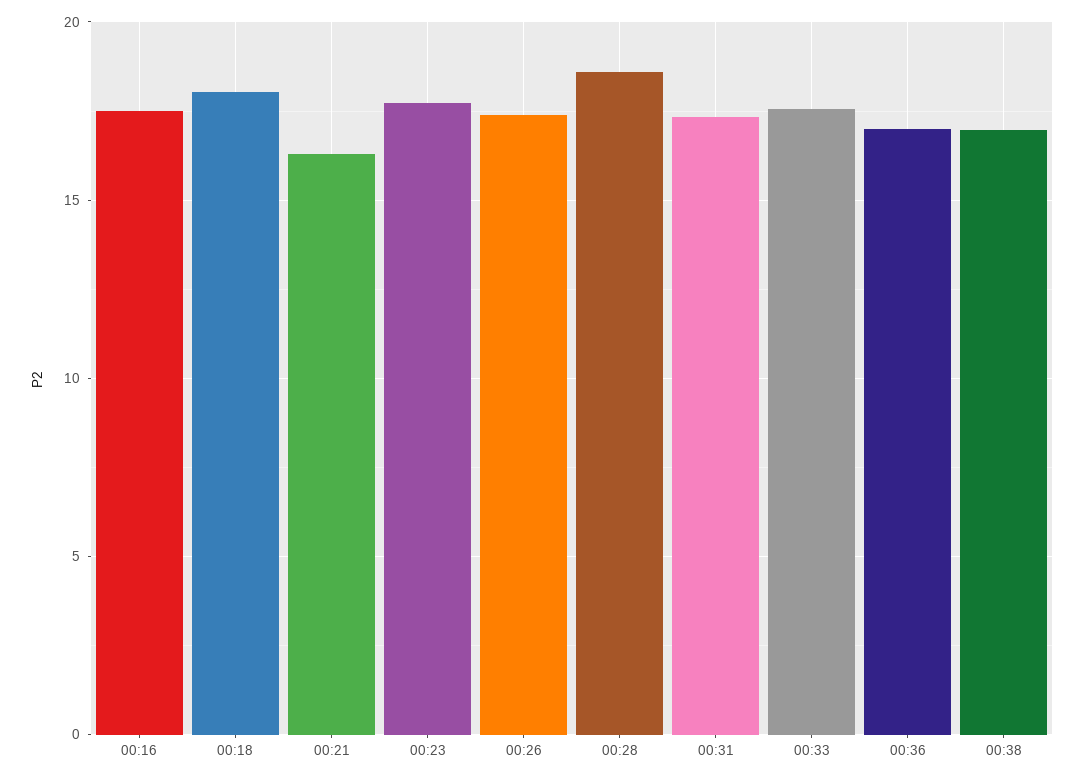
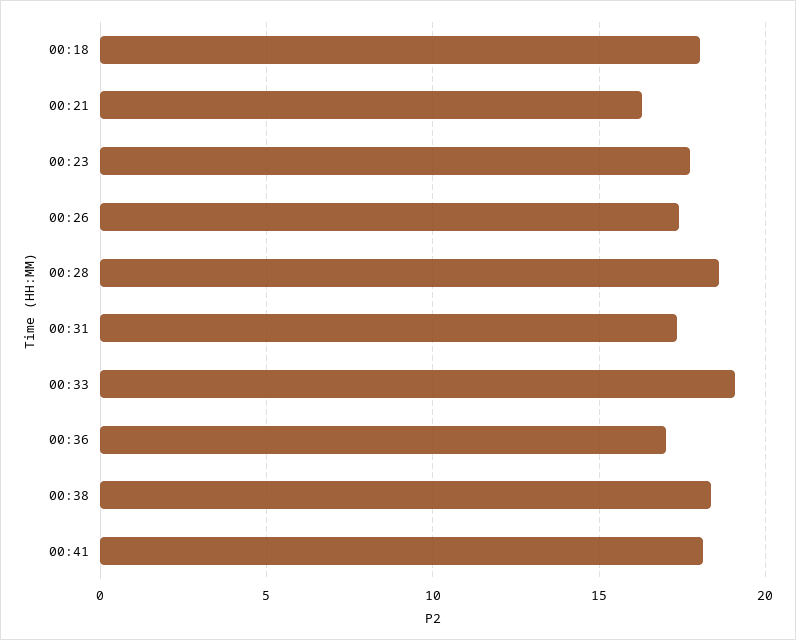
00:16: 17.5 -> none
00:33: 17.5 -> 19
00:38: 17 -> 18.5
00:41: none -> 18

